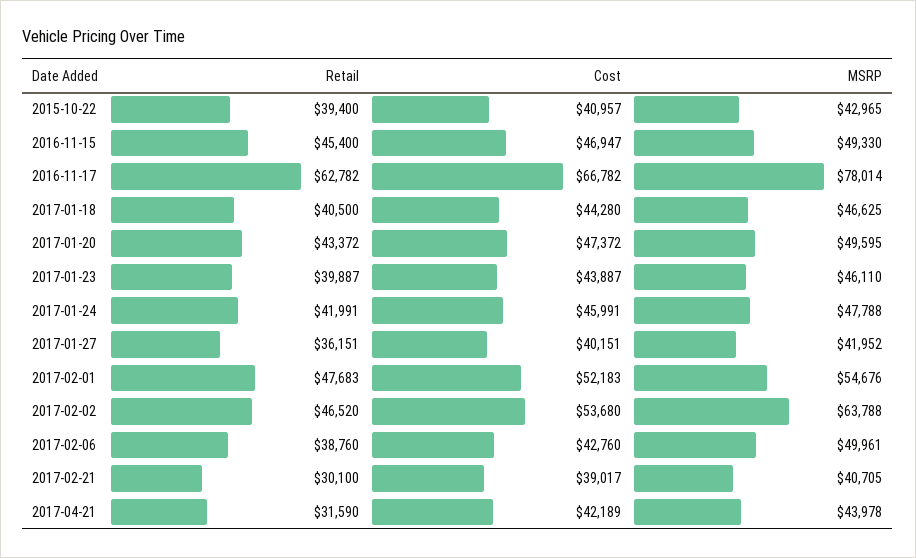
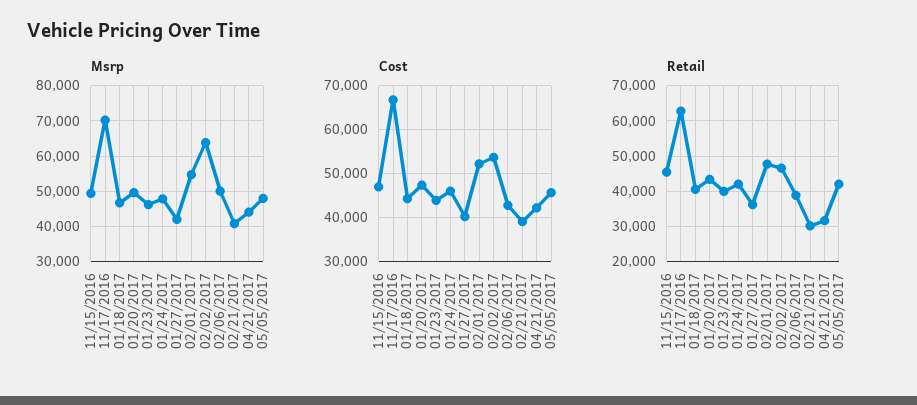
Retail, 2015-10-22: 39400 -> none
Cost, 2015-10-22: 40957 -> none
MSRP, 2015-10-22: 42965 -> none
MSRP, 2016-11-17: 78014 -> 70000
MSRP, 05/05/2017: none -> 48000
Cost, 05/05/2017: none -> 46000
Retail, 05/05/2017: none -> 42000

